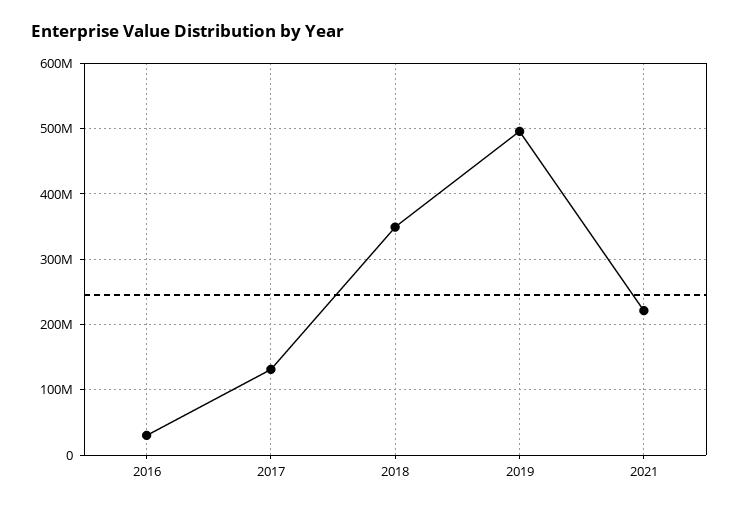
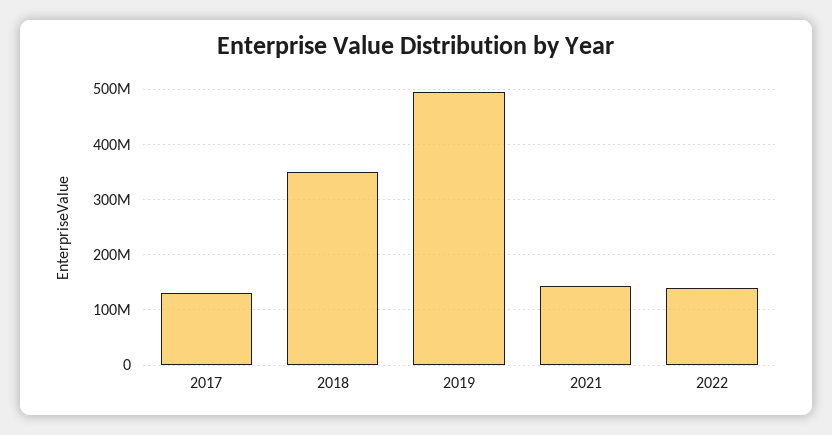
2016: 30000000 -> none
2021: 220000000 -> 140000000
2022: none -> 140000000

